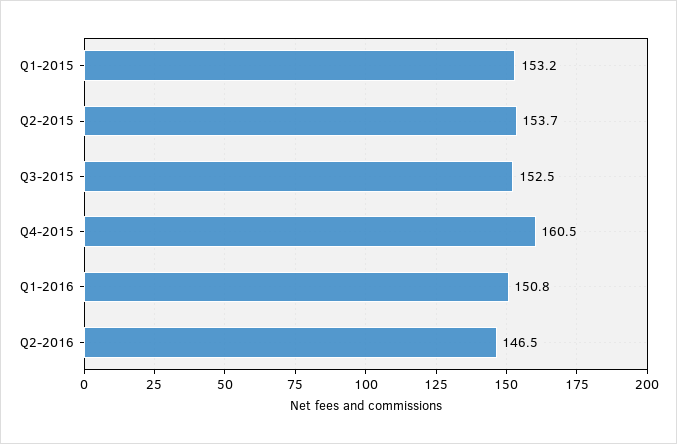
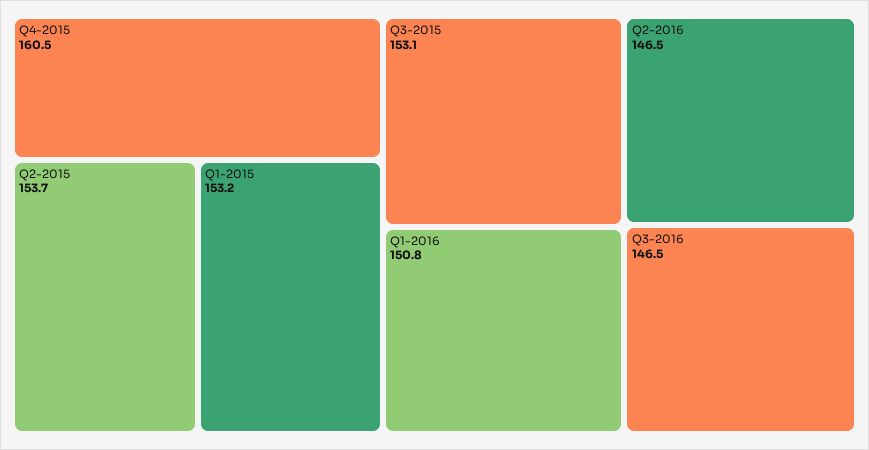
Q3-2015: 152.5 -> 153.1
Q3-2016: none -> 146.5

